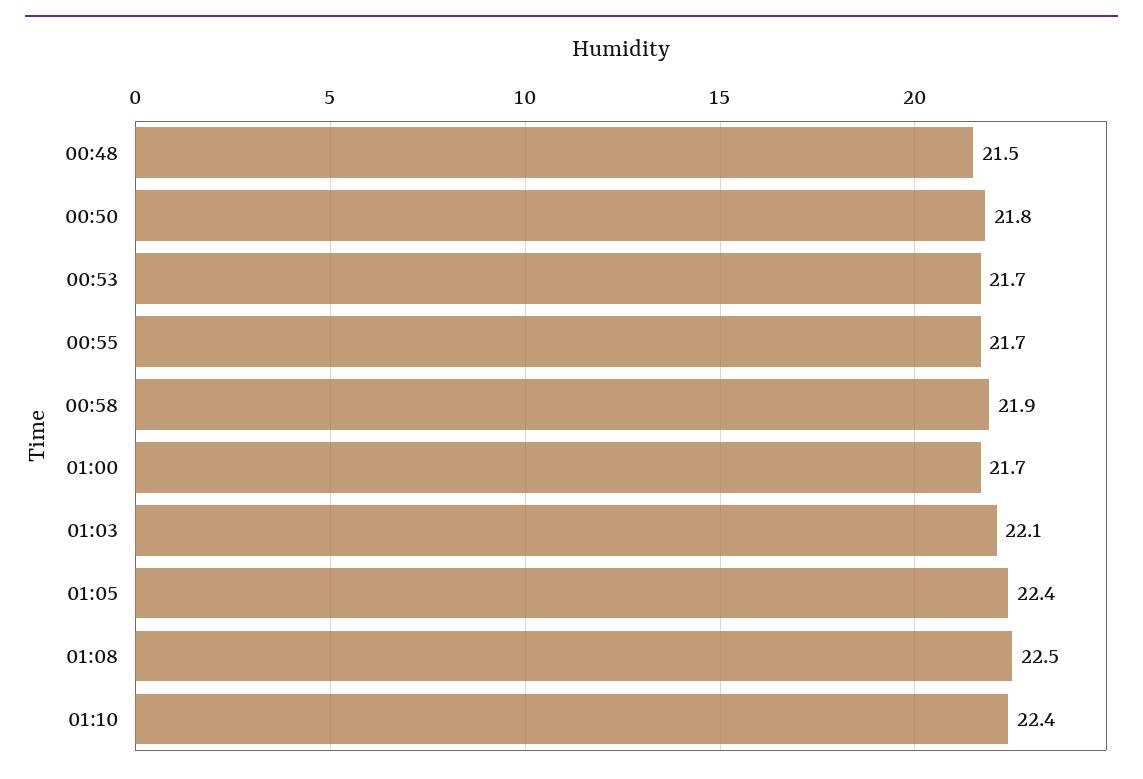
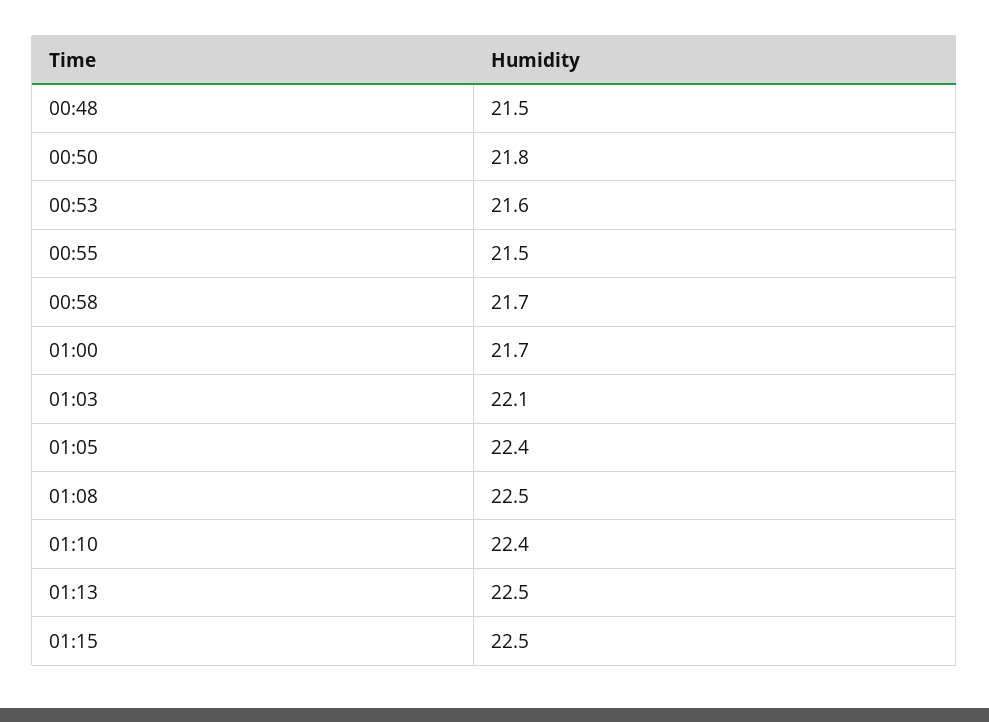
00:53: 21.7 -> 21.6
00:55: 21.7 -> 21.5
00:58: 21.9 -> 21.7
01:13: none -> 22.5
01:15: none -> 22.5

